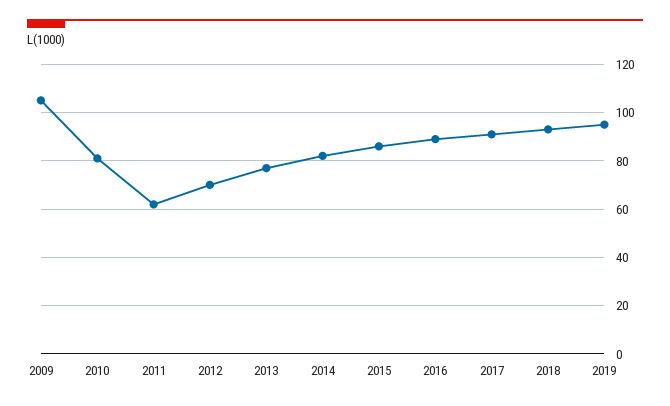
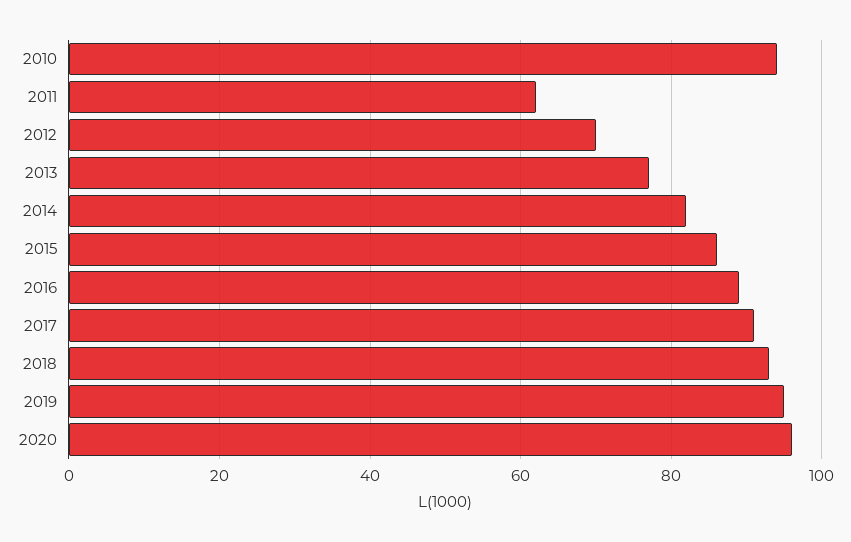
2009: 105 -> none
2010: 80 -> 95
2020: none -> 95

